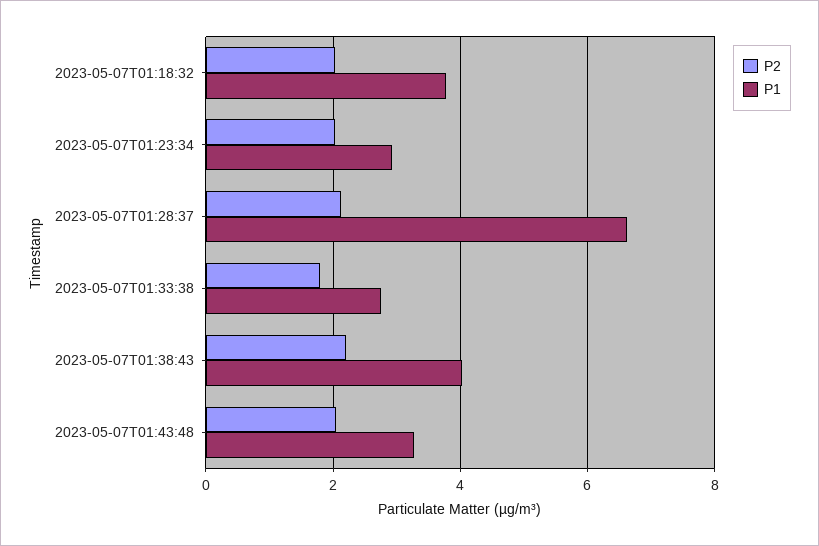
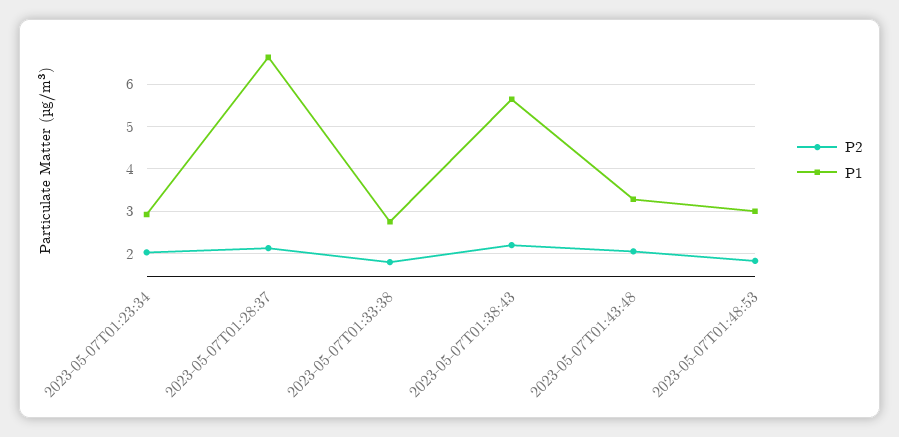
P2, 2023-05-07T01:18:32: 2 -> none
P1, 2023-05-07T01:18:32: 3.8 -> none
P1, 2023-05-07T01:38:43: 4 -> 5.6
P2, 2023-05-07T01:48:53: none -> 1.8
P1, 2023-05-07T01:48:53: none -> 3

